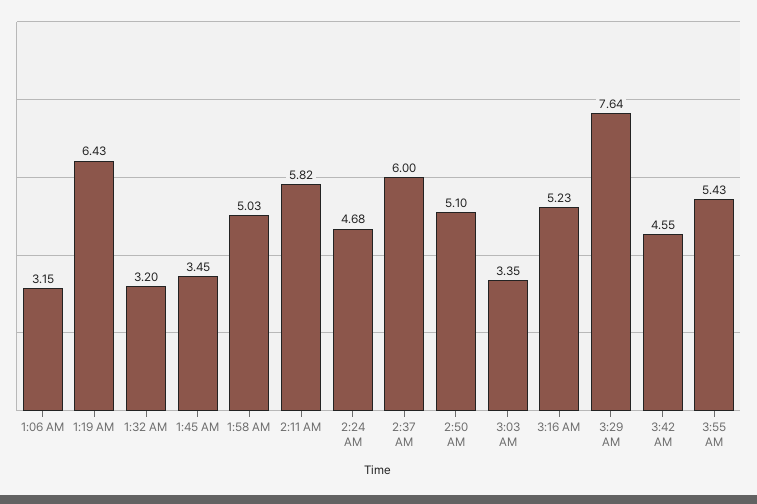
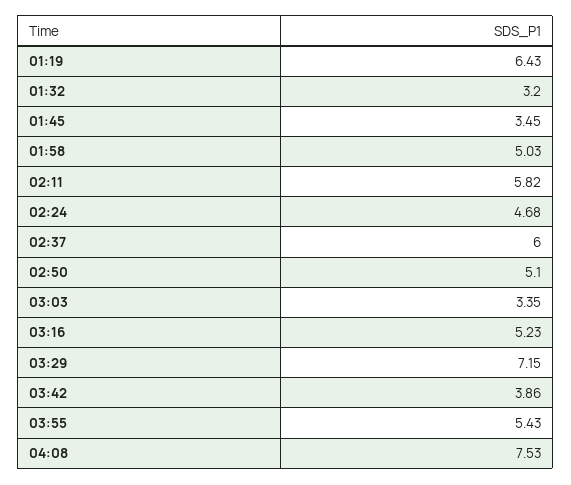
1:06 AM: 3.15 -> none
3:29 AM: 7.64 -> 7.15
3:42 AM: 4.55 -> 3.86
04:08: none -> 7.53

